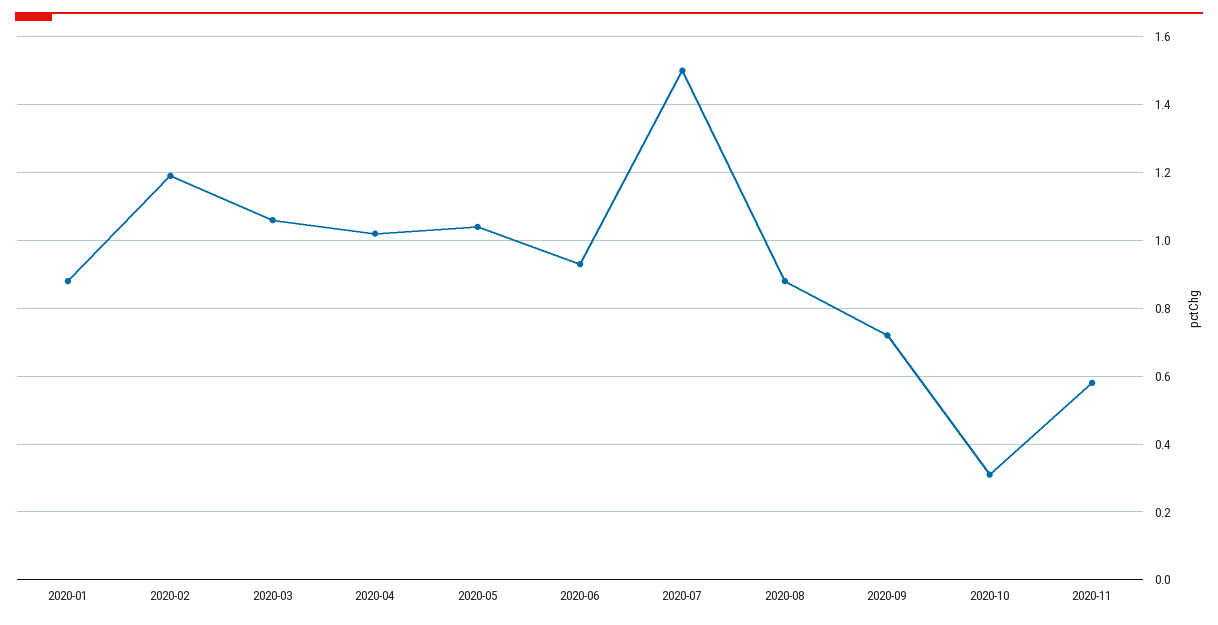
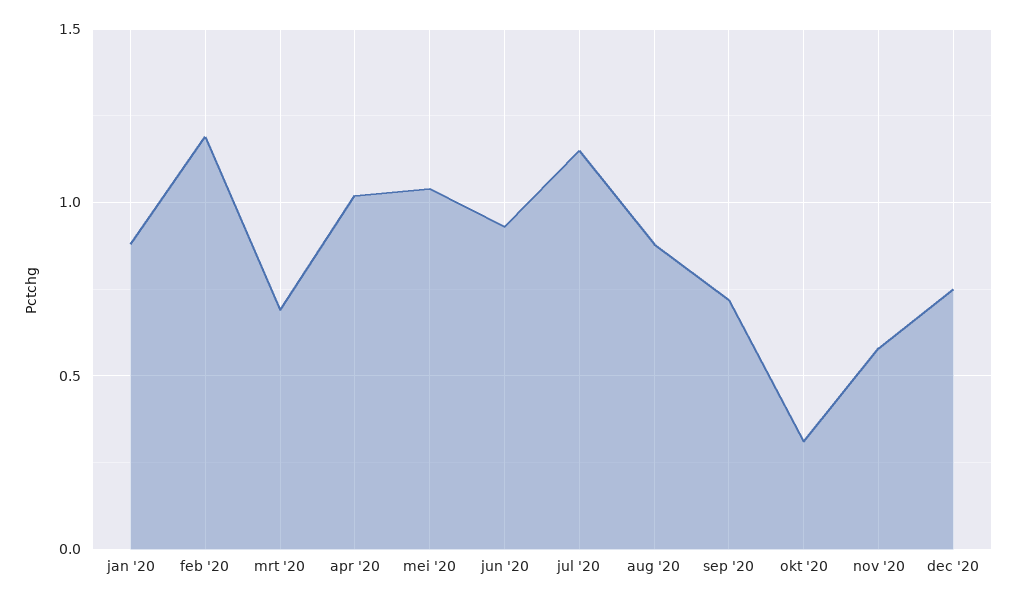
2020-03: 1.05 -> 0.7
2020-07: 1.5 -> 1.15
dec '20: none -> 0.75

